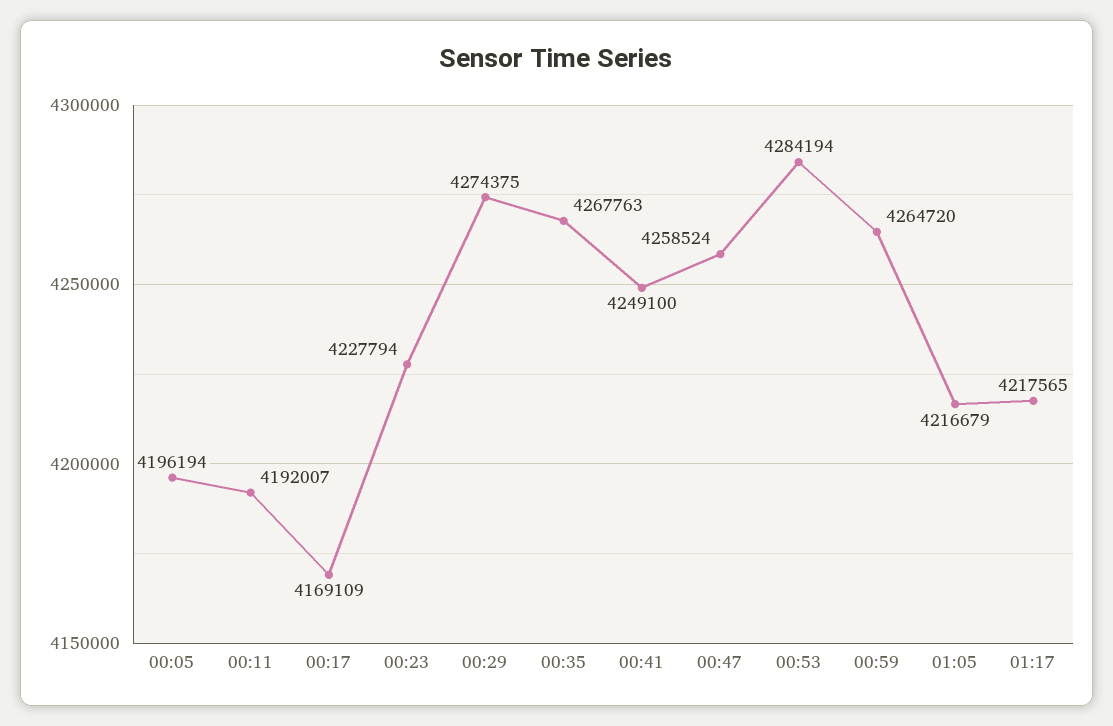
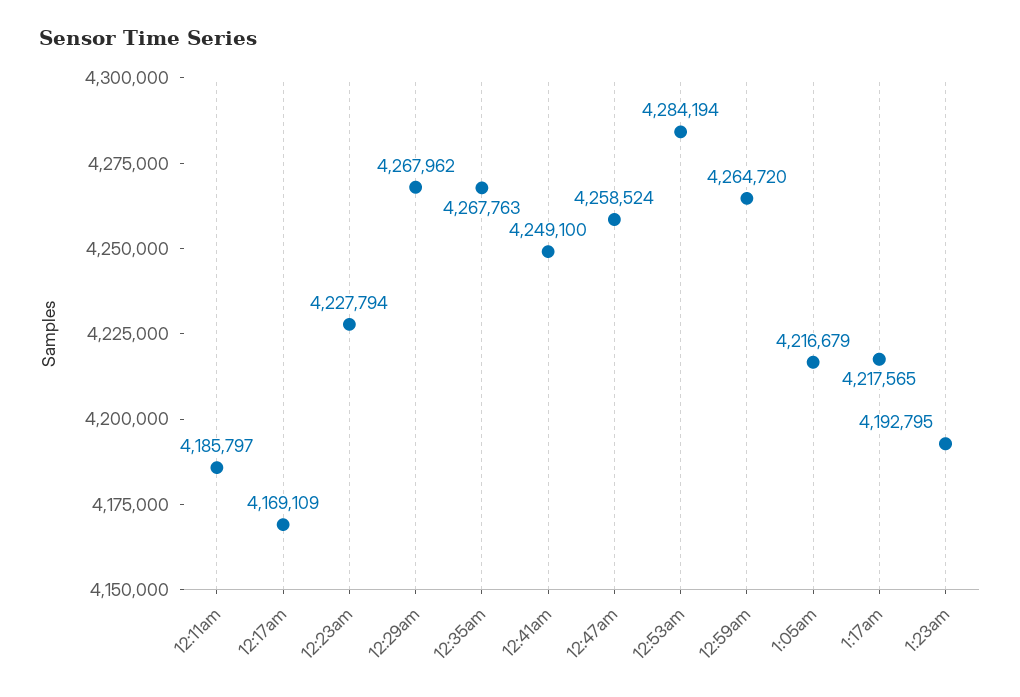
00:05: 4196194 -> none
00:11: 4192007 -> 4185797
00:29: 4274375 -> 4267962
1:23am: none -> 4192795

